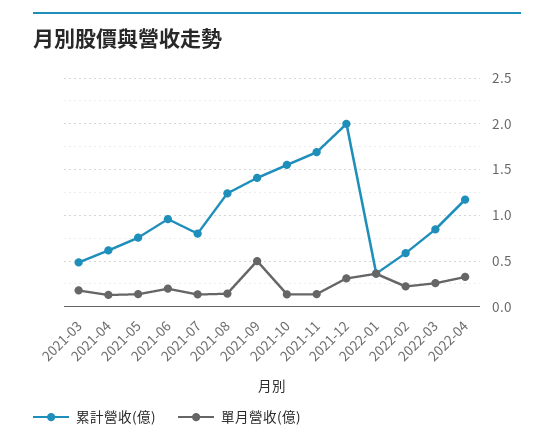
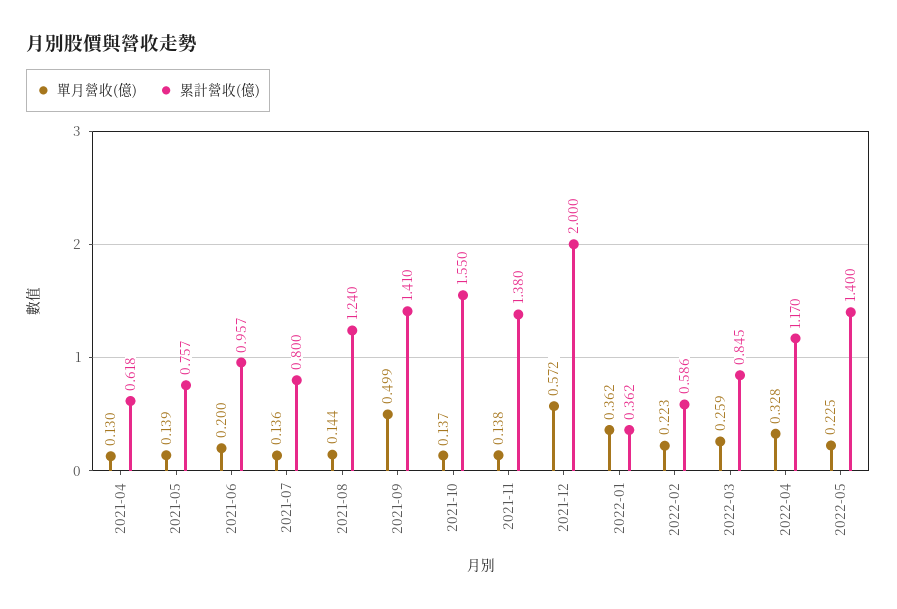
累計營收(億), 2021-03: 0.5 -> none
單月營收(億), 2021-03: 0.2 -> none
累計營收(億), 2021-11: 1.7 -> 1.38
單月營收(億), 2021-12: 0.3 -> 0.572
單月營收(億), 2022-05: none -> 0.225
累計營收(億), 2022-05: none -> 1.4

